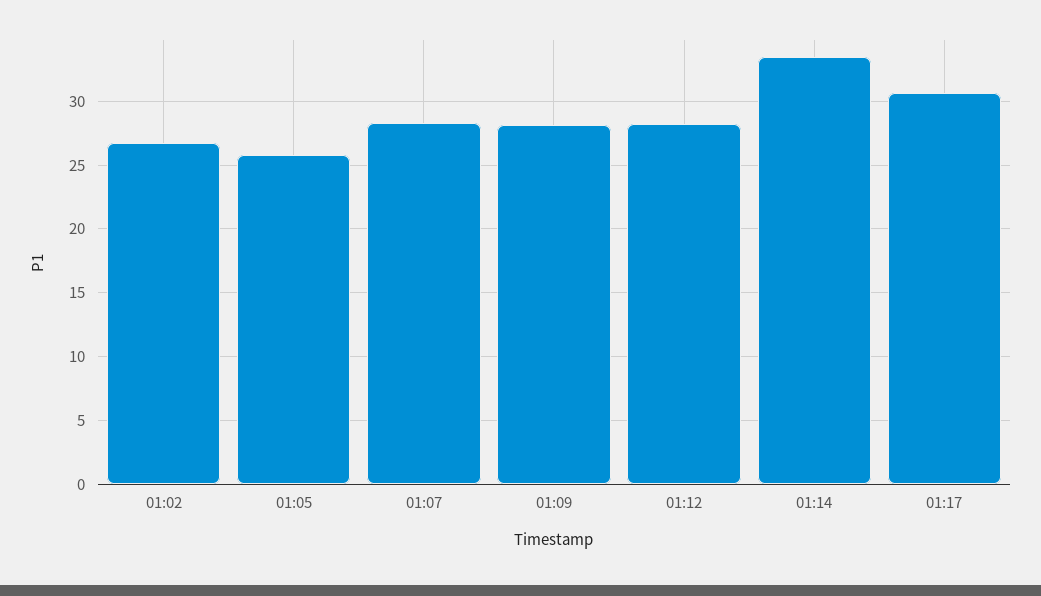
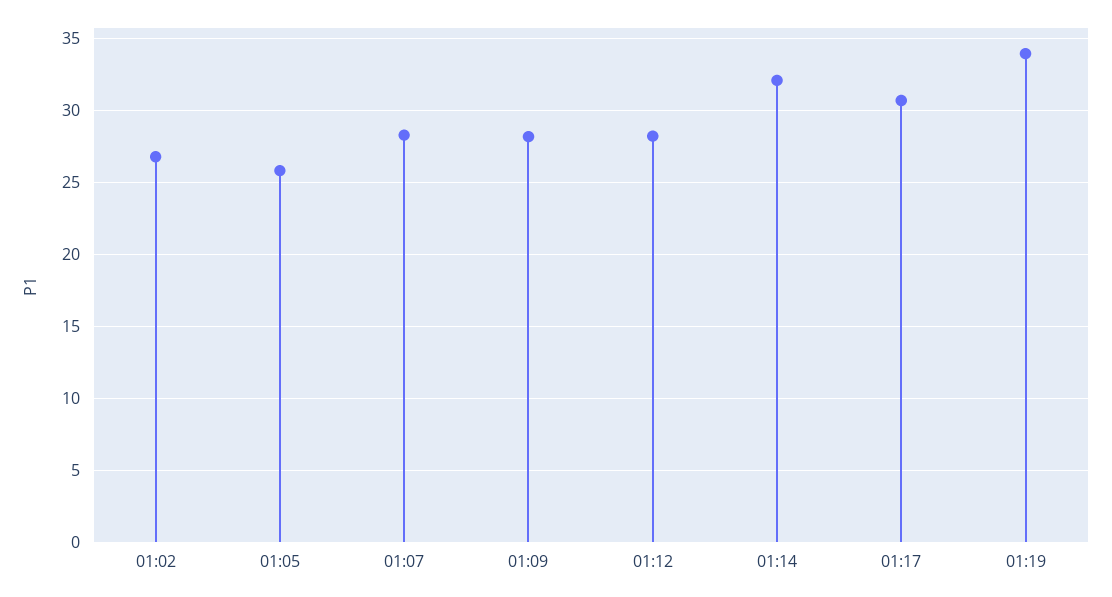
01:14: 33.5 -> 32
01:19: none -> 34

